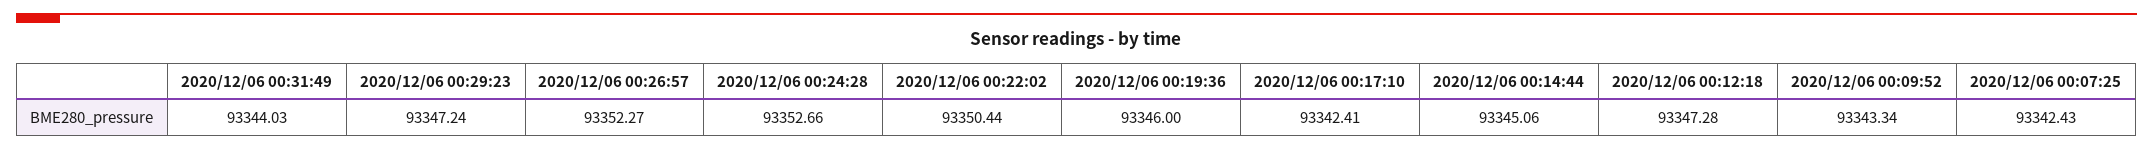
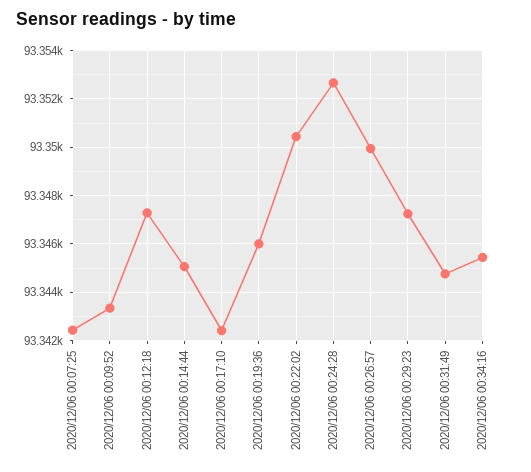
2020/12/06 00:31:49: 93344.03 -> 93344.75
2020/12/06 00:26:57: 93352.27 -> 93350
2020/12/06 00:34:16: none -> 93345.5

